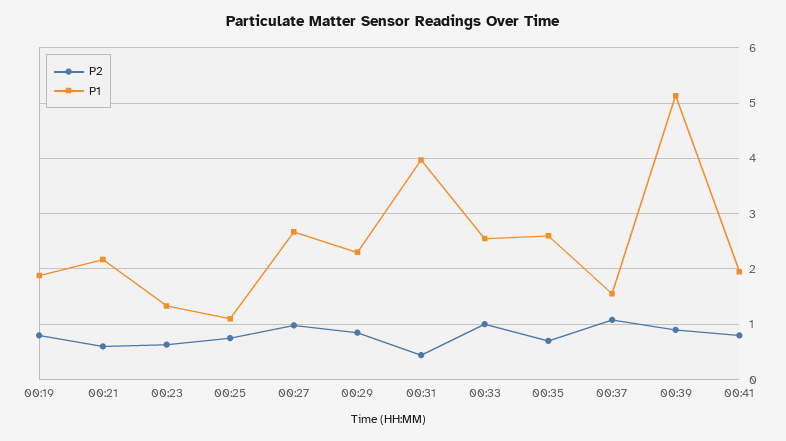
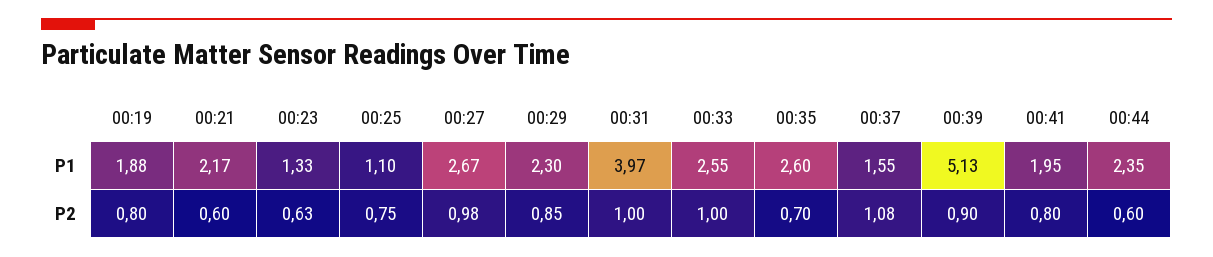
P2, 00:31: 0.4 -> 1
P1, 00:44: none -> 2.35
P2, 00:44: none -> 0.6

